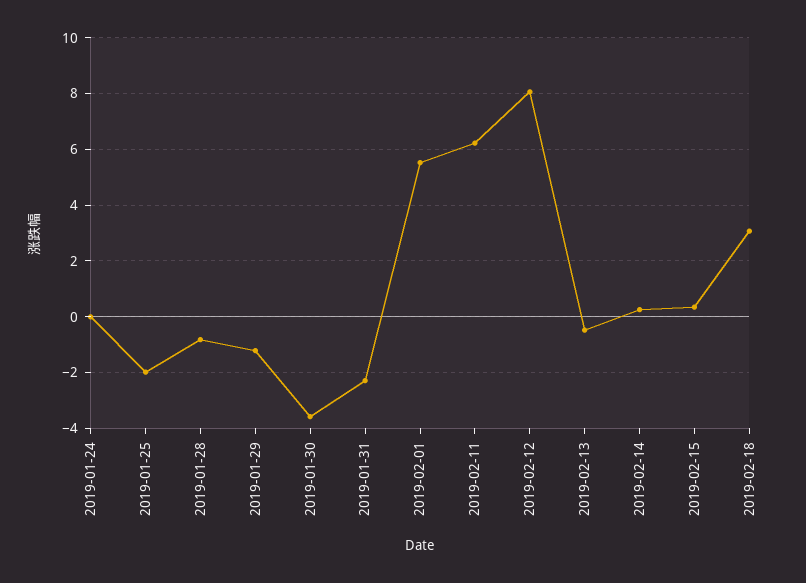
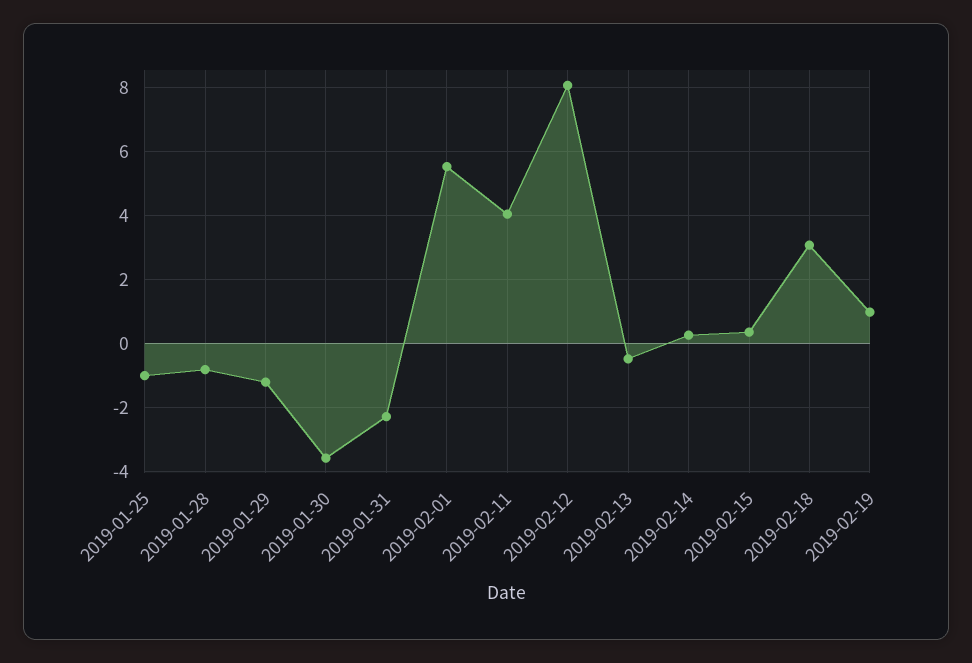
2019-01-24: 0 -> none
2019-01-25: -2 -> -1
2019-02-11: 6.25 -> 4
2019-02-19: none -> 1

